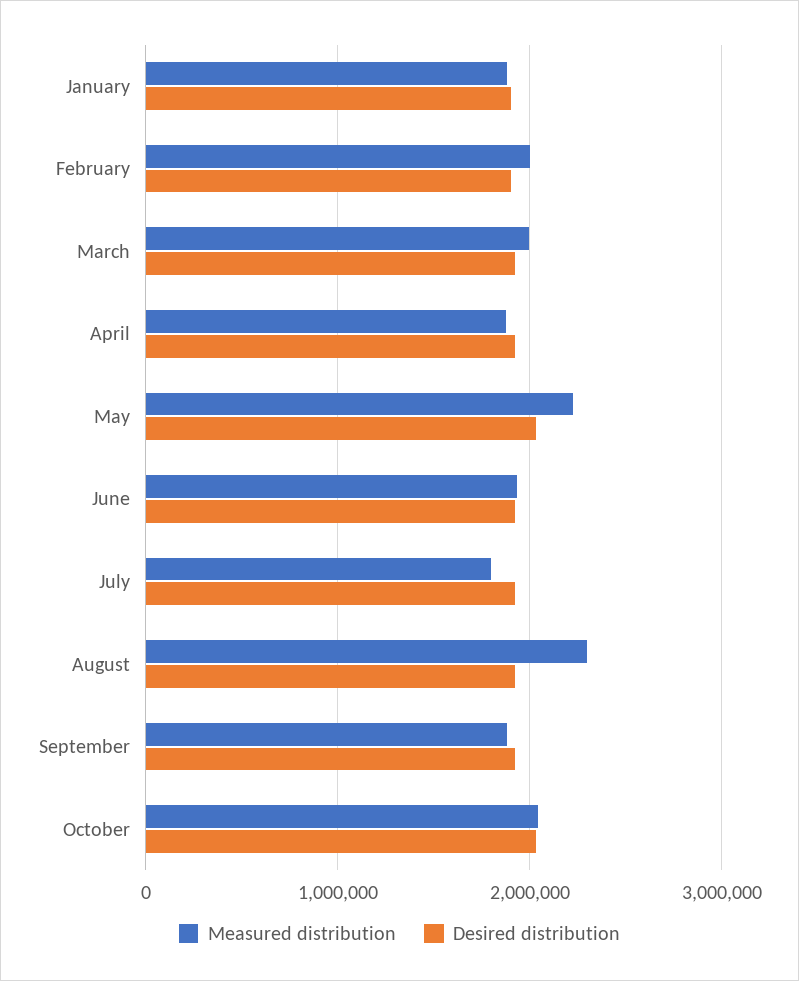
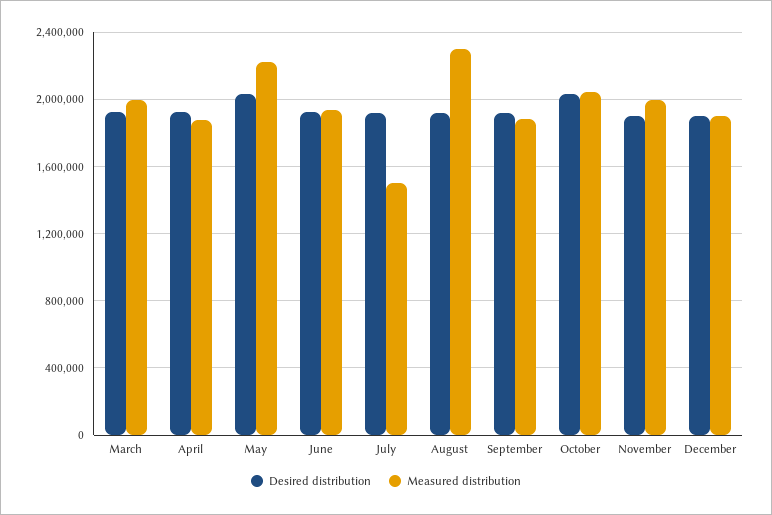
Measured distribution, January: 1900000 -> none
Desired distribution, January: 1900000 -> none
Measured distribution, February: 2000000 -> none
Desired distribution, February: 1900000 -> none
Measured distribution, July: 1800000 -> 1500000
Desired distribution, November: none -> 1900000
Measured distribution, November: none -> 2000000
Desired distribution, December: none -> 1900000
Measured distribution, December: none -> 1900000

